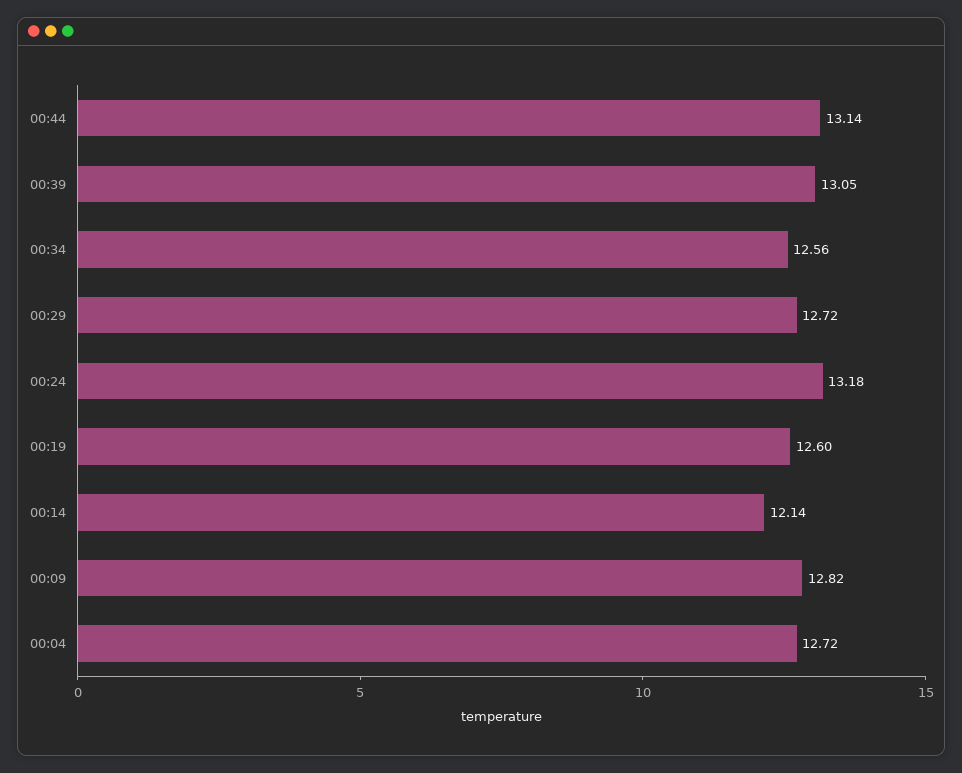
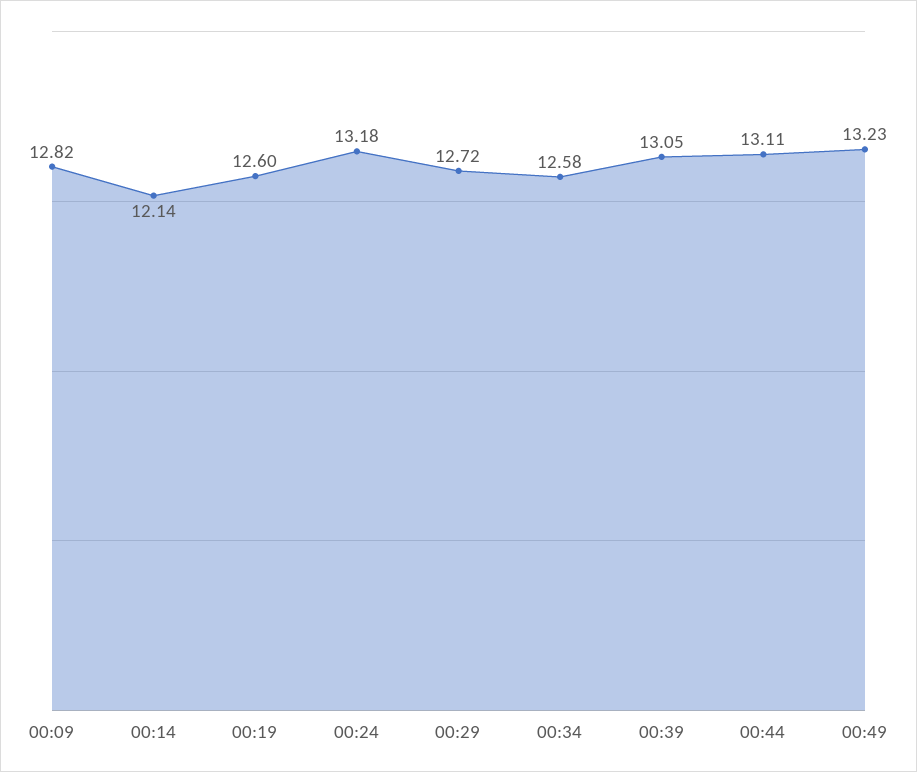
00:44: 13.14 -> 13.11
00:34: 12.56 -> 12.58
00:04: 12.72 -> none
00:49: none -> 13.23

